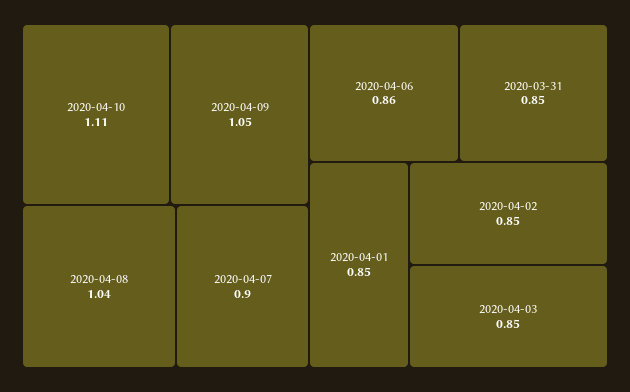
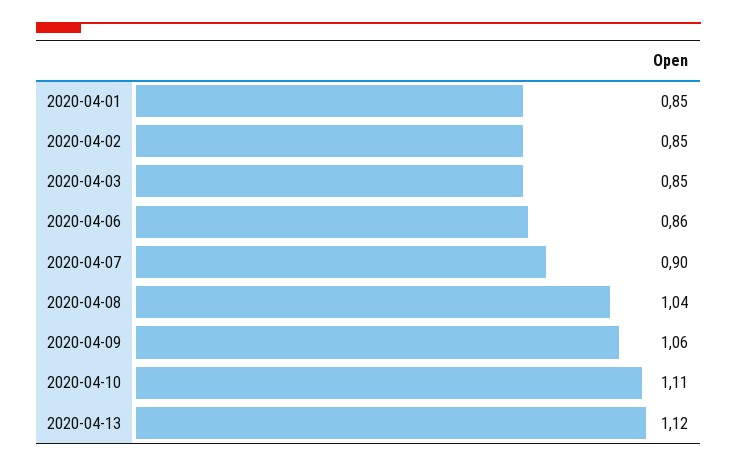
2020-04-09: 1.05 -> 1.06
2020-03-31: 0.85 -> none
2020-04-13: none -> 1.12

